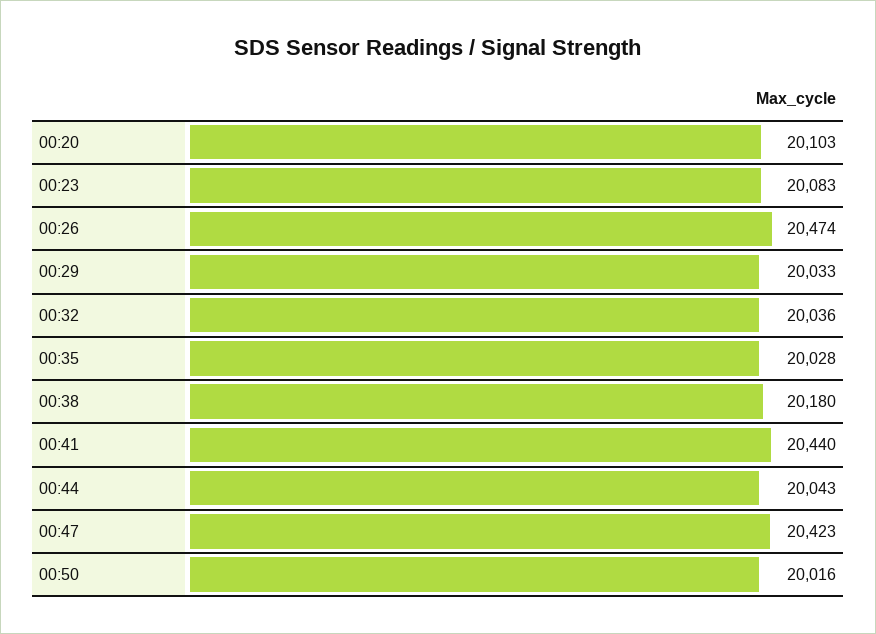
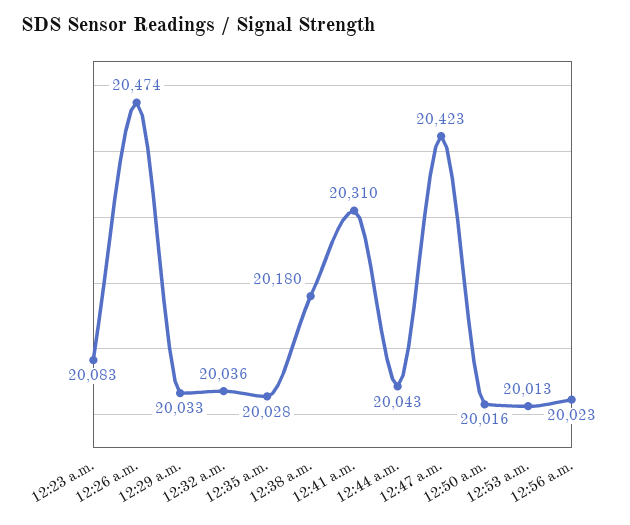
00:20: 20103 -> none
00:41: 20440 -> 20310
12:53 a.m.: none -> 20013
12:56 a.m.: none -> 20023

